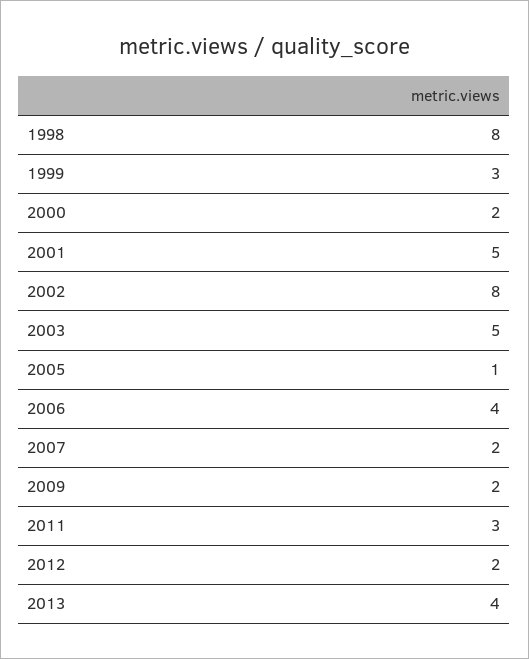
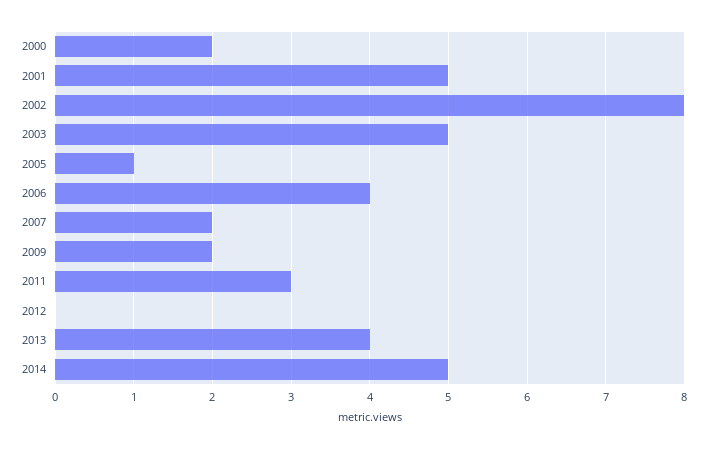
1998: 8 -> none
1999: 3 -> none
2012: 2 -> 0
2014: none -> 5

